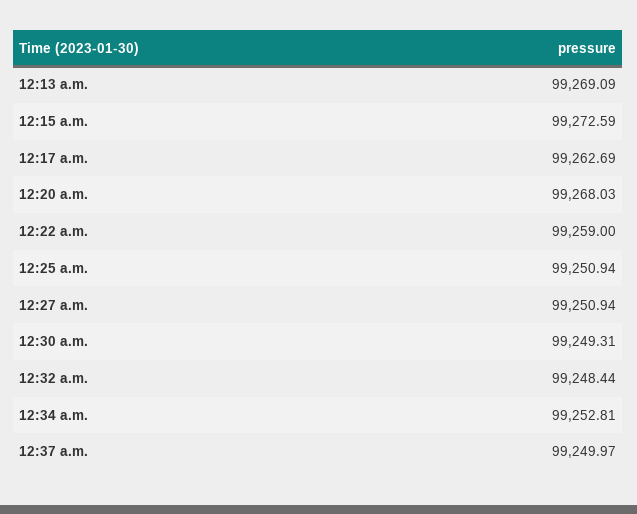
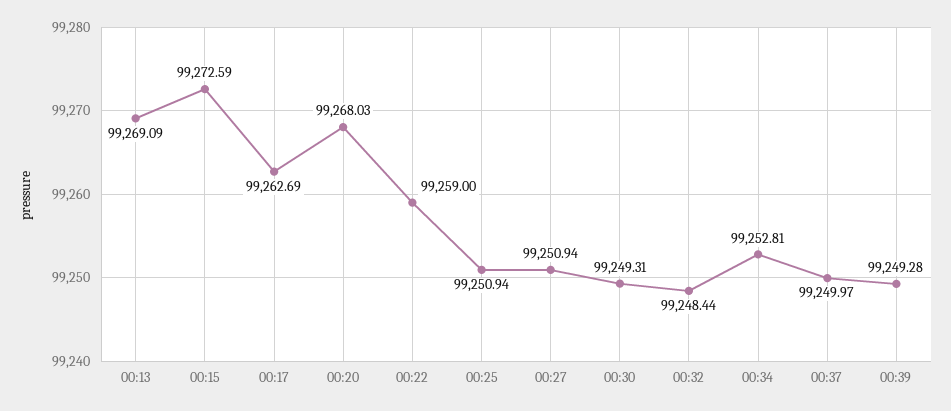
00:39: none -> 99249.28

